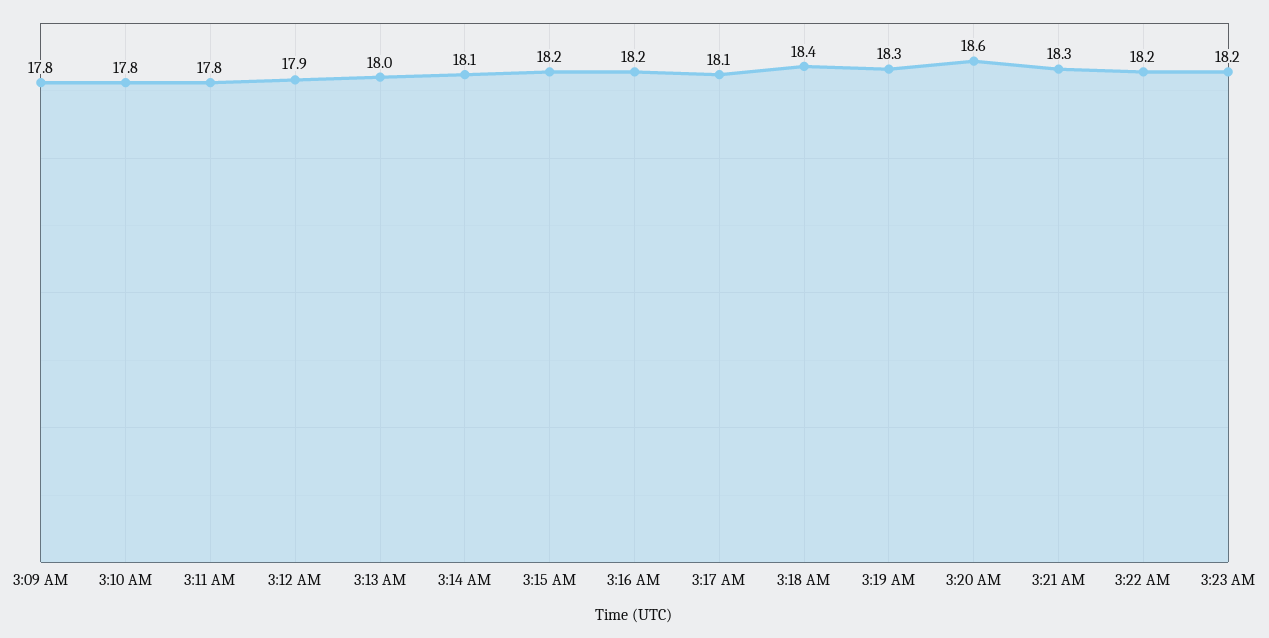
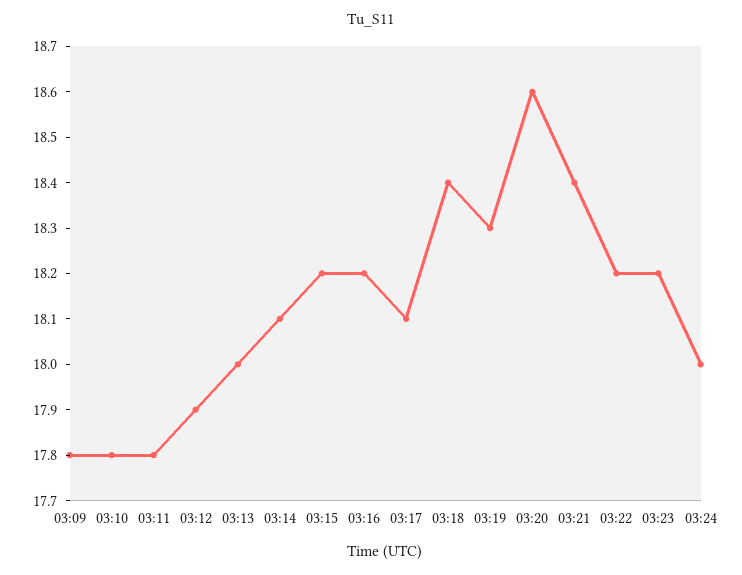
3:21 AM: 18.3 -> 18.4
03:24: none -> 18

